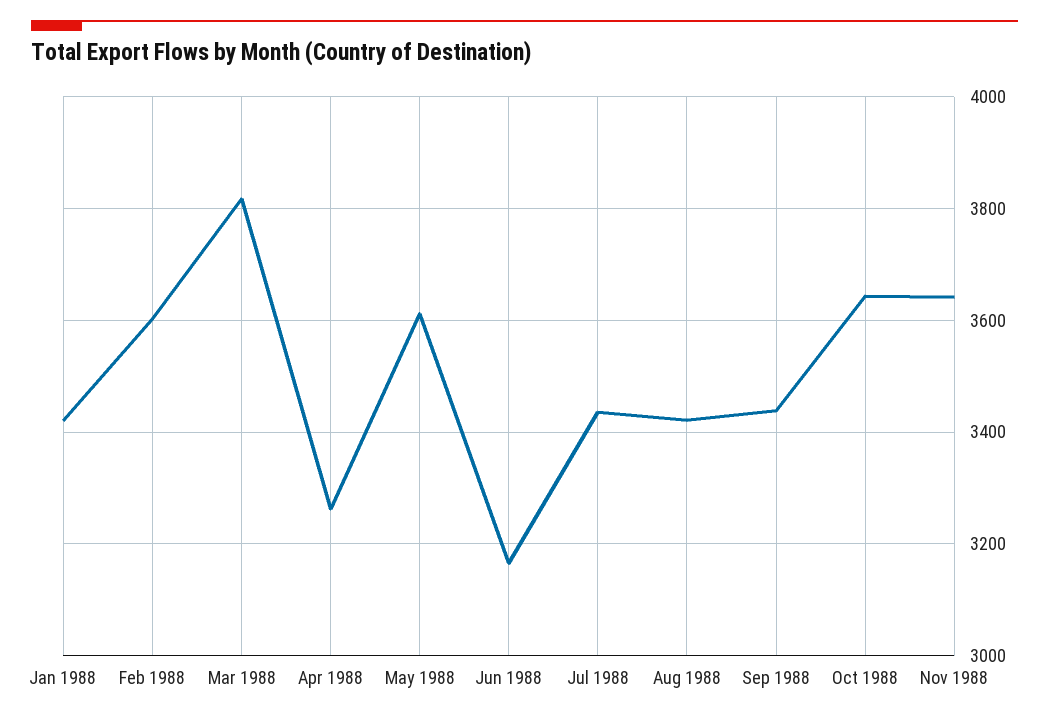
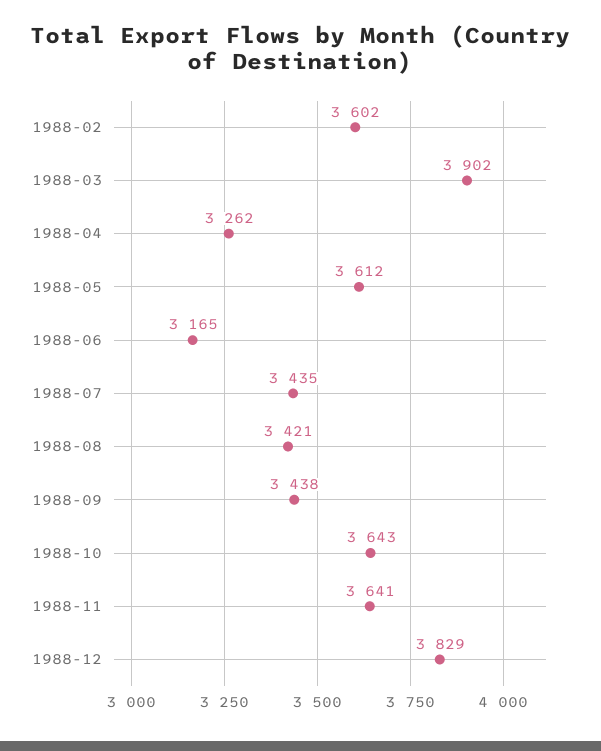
Jan 1988: 3420 -> none
Mar 1988: 3820 -> 3902
1988-12: none -> 3829

